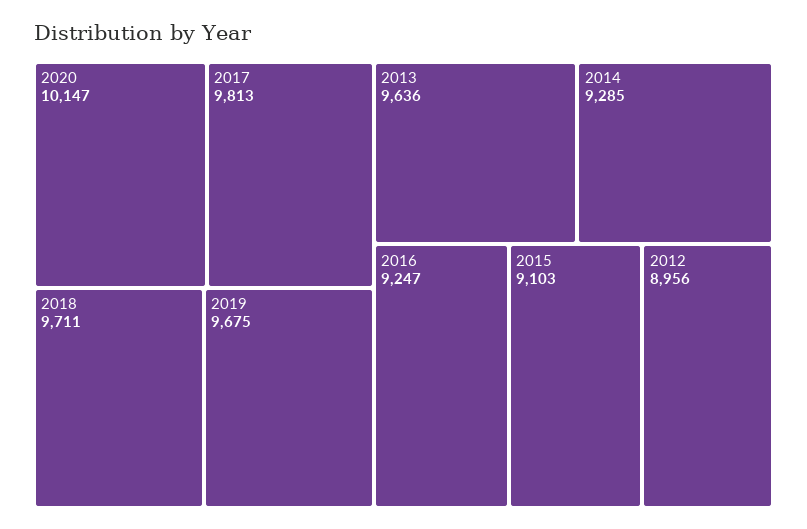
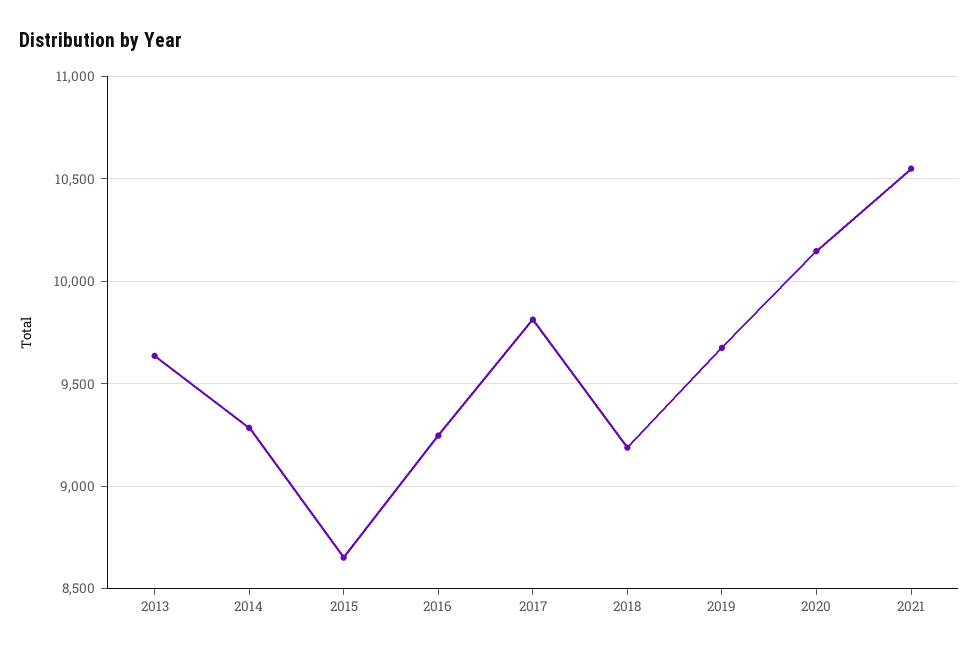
2018: 9711 -> 9200
2015: 9103 -> 8650
2012: 8956 -> none
2021: none -> 10550

